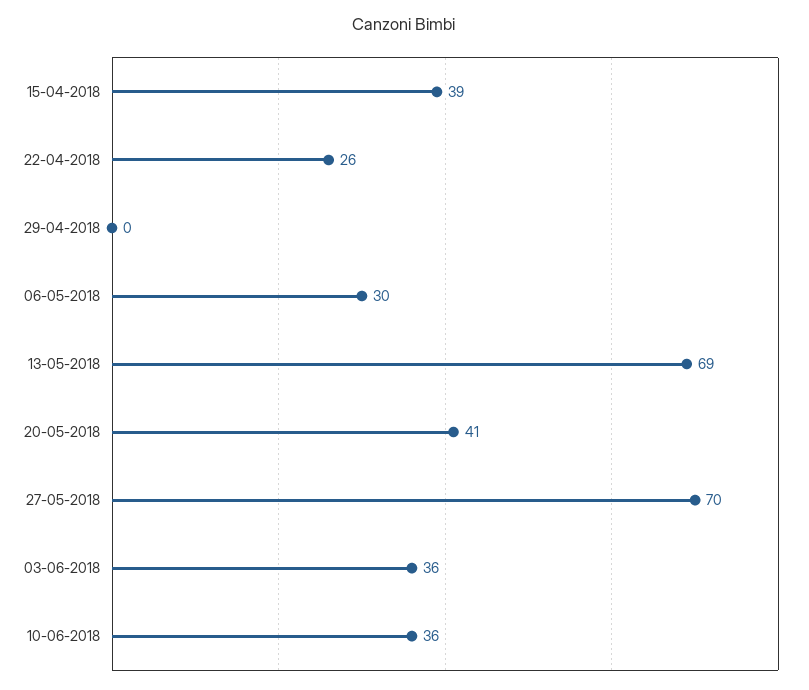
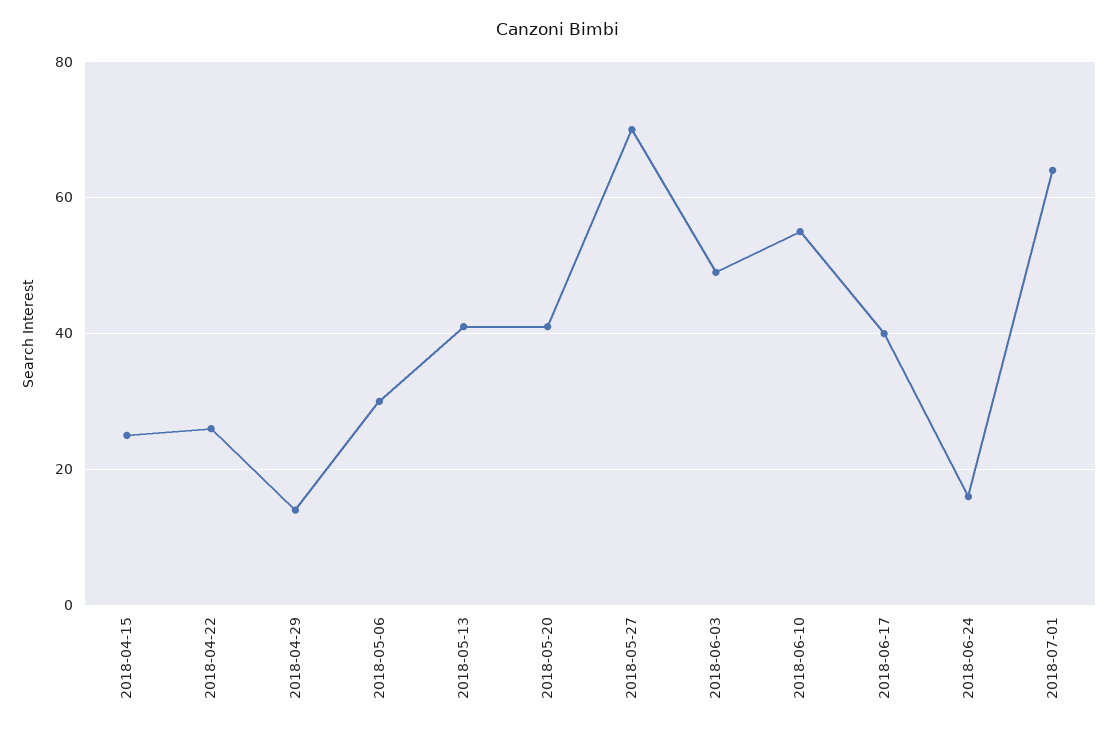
15-04-2018: 39 -> 25
29-04-2018: 0 -> 15
13-05-2018: 69 -> 40
03-06-2018: 36 -> 50
10-06-2018: 36 -> 55
2018-06-17: none -> 40
2018-06-24: none -> 15
2018-07-01: none -> 65

